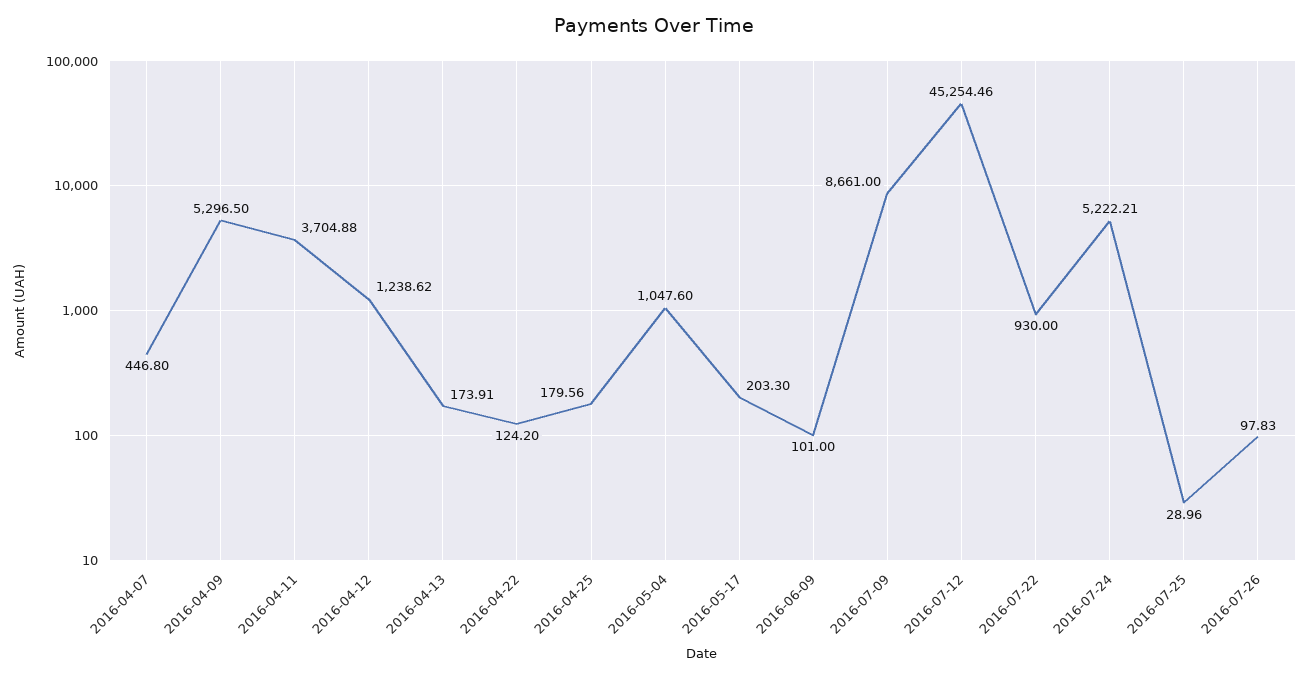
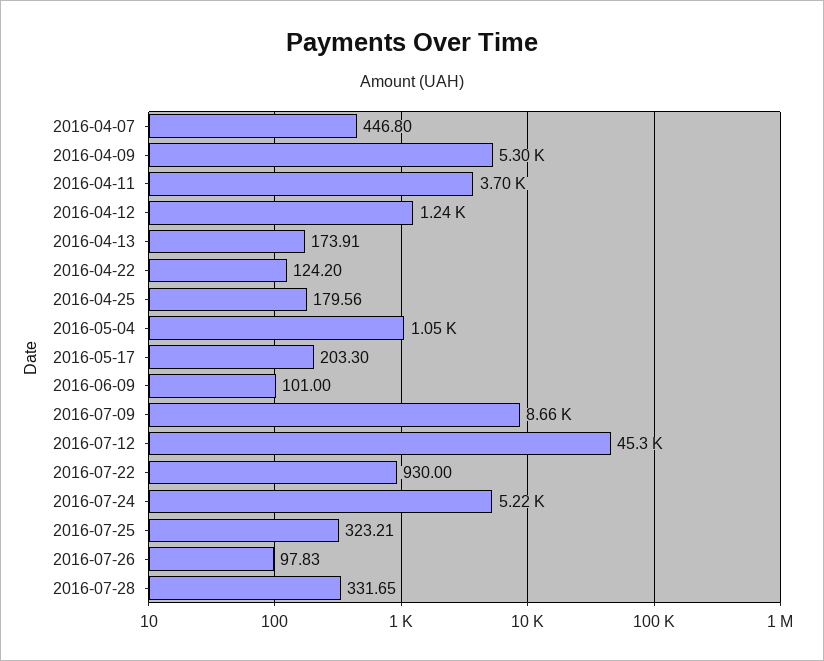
2016-07-25: 28.96 -> 323.21
2016-07-28: none -> 331.65

